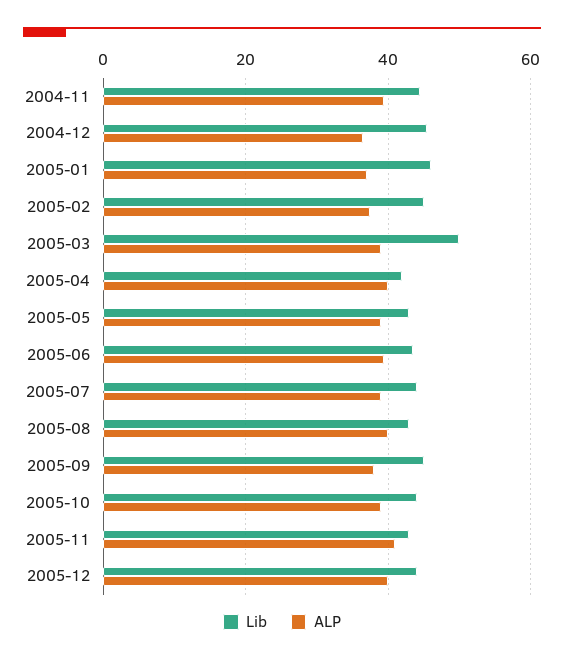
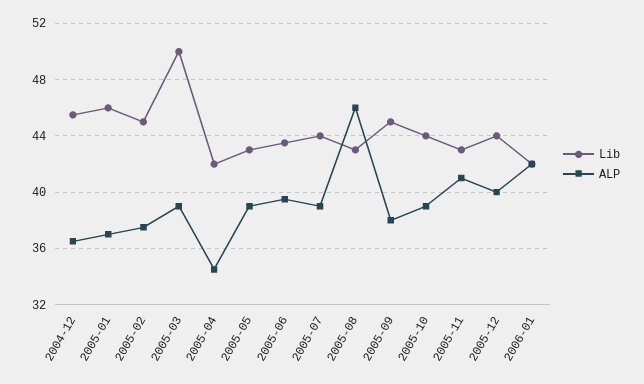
Lib, 2004-11: 44 -> none
ALP, 2004-11: 40 -> none
ALP, 2005-04: 40 -> 34.5
ALP, 2005-08: 40 -> 46
Lib, 2006-01: none -> 42
ALP, 2006-01: none -> 42

